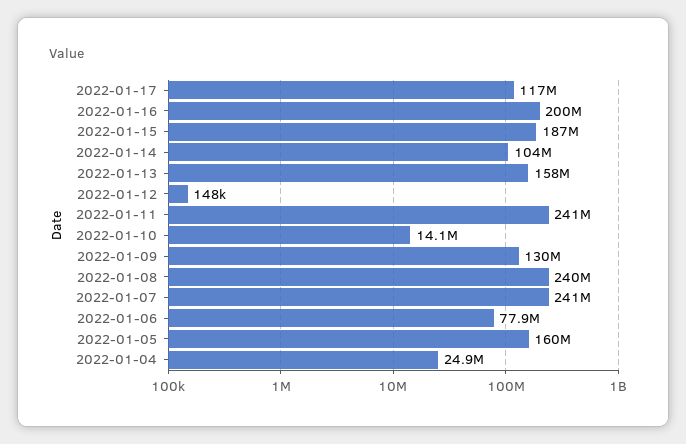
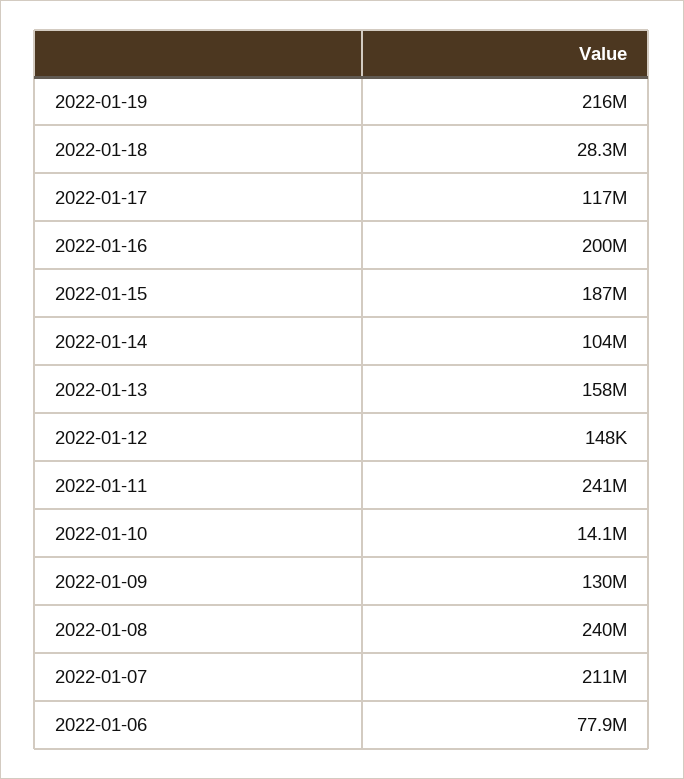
2022-01-07: 241000000 -> 211000000
2022-01-05: 160000000 -> none
2022-01-04: 24900000 -> none
2022-01-19: none -> 216000000
2022-01-18: none -> 28300000

